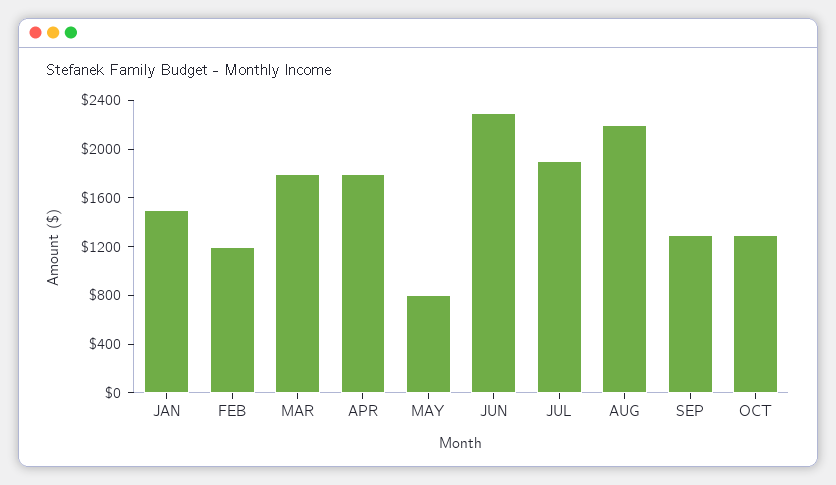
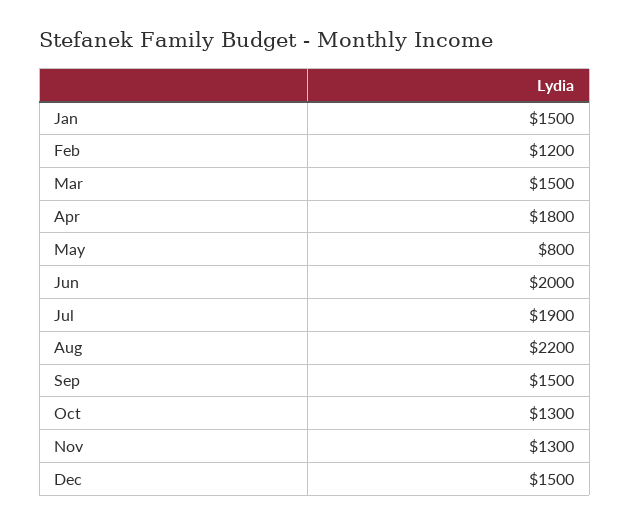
MAR: 1800 -> 1500
JUN: 2300 -> 2000
SEP: 1300 -> 1500
Nov: none -> 1300
Dec: none -> 1500

